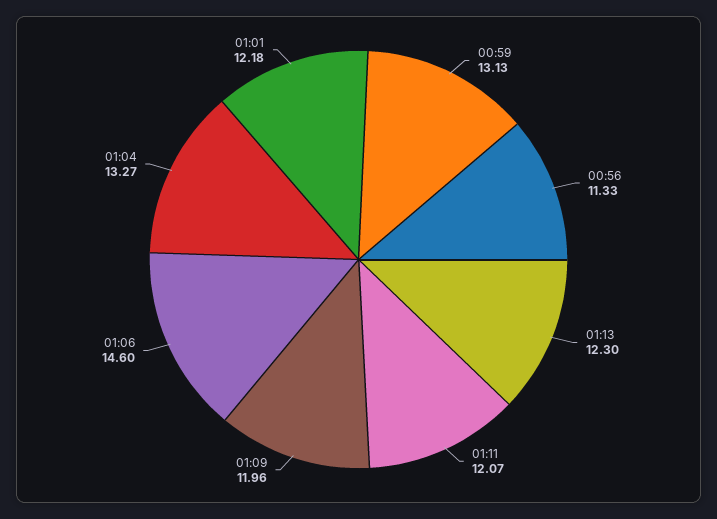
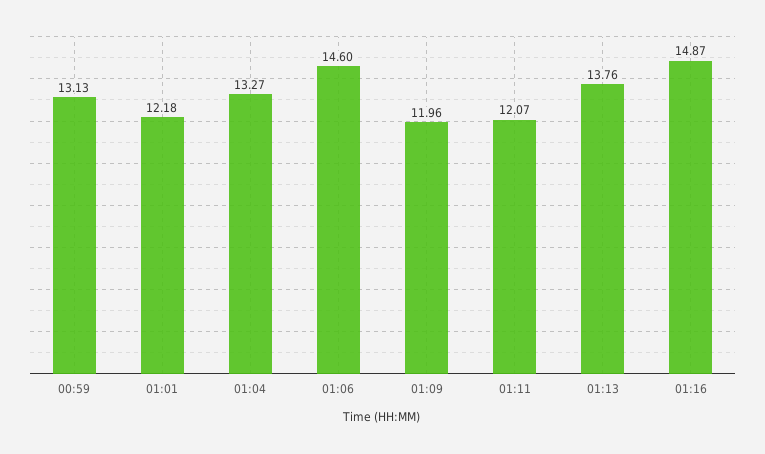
00:56: 11.33 -> none
01:13: 12.3 -> 13.76
01:16: none -> 14.87

